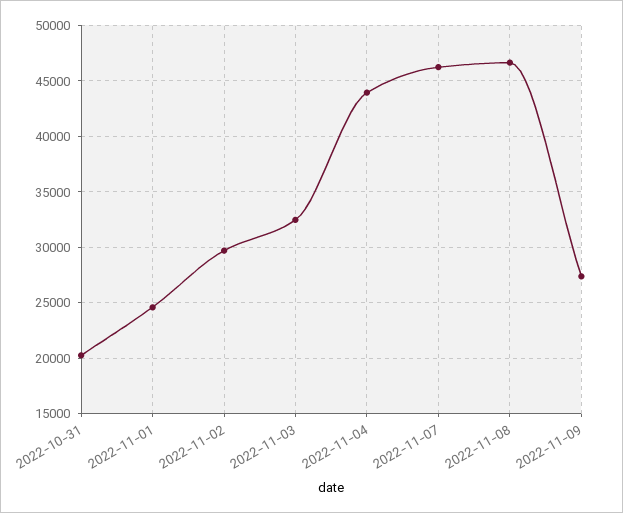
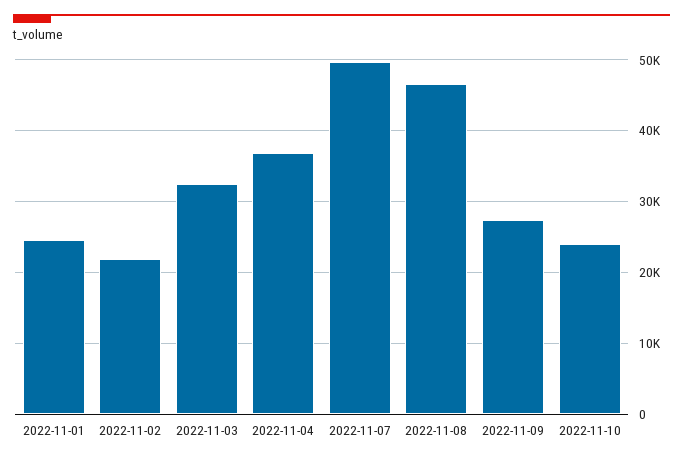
2022-10-31: 20000 -> none
2022-11-02: 30000 -> 22000
2022-11-04: 44000 -> 37000
2022-11-07: 46000 -> 50000
2022-11-10: none -> 24000

